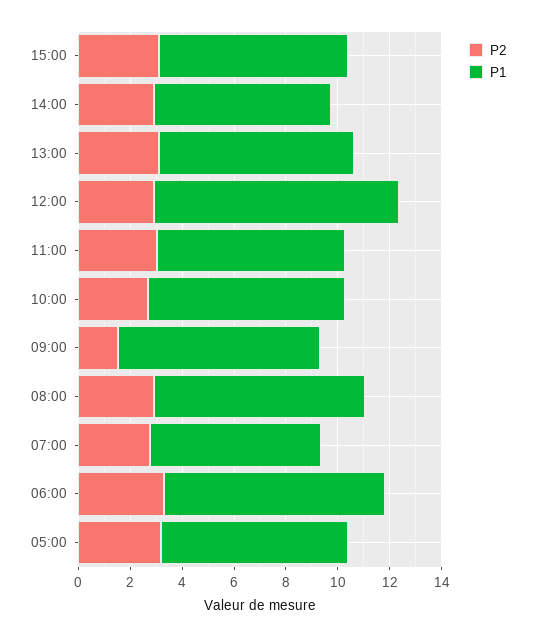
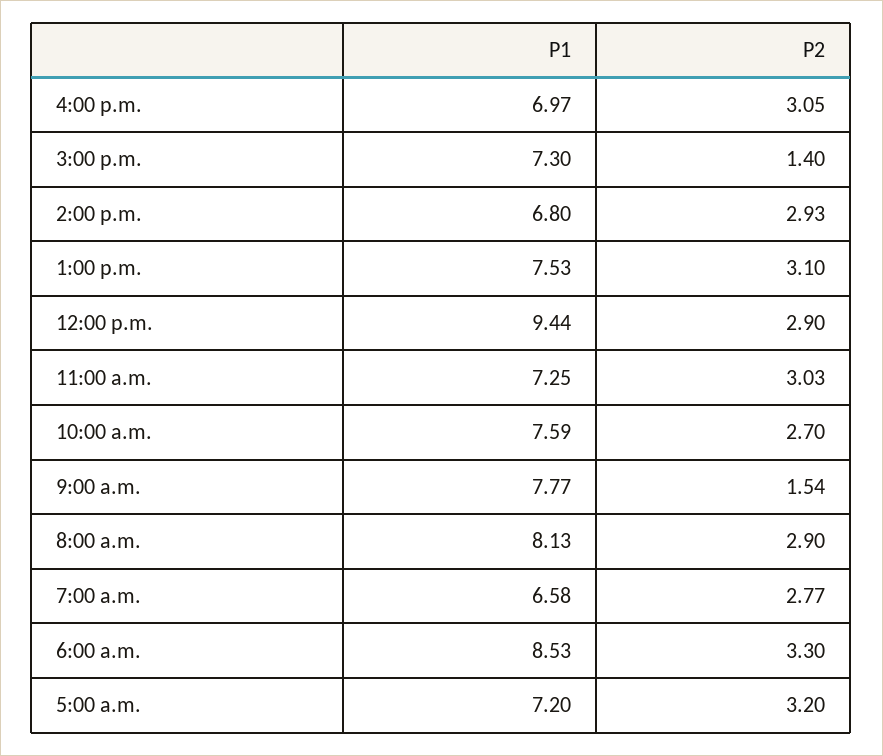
P2, 15:00: 3 -> 1.4
P1, 4:00 p.m.: none -> 6.97
P2, 4:00 p.m.: none -> 3.05

